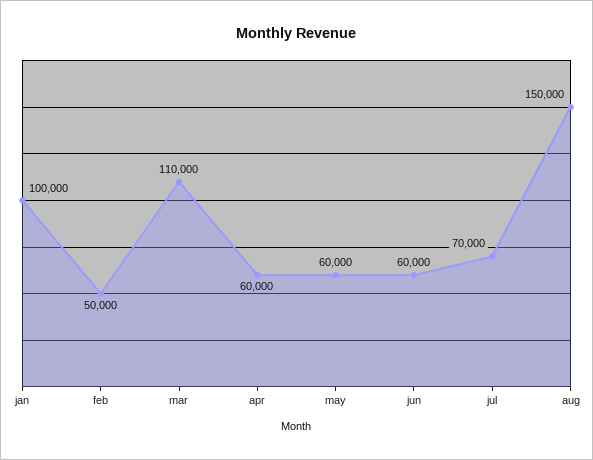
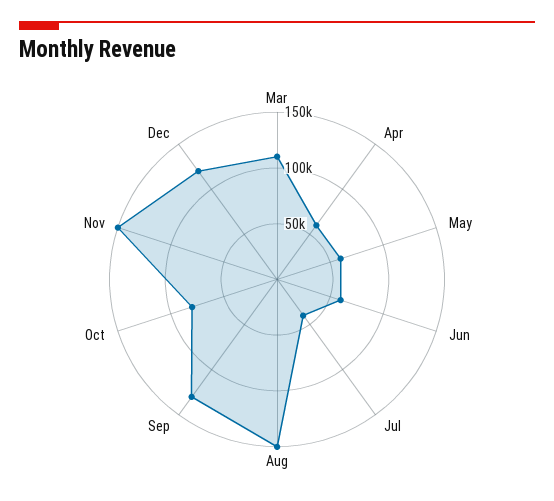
jan: 100000 -> none
feb: 50000 -> none
jul: 70000 -> 40000
Sep: none -> 130000
Oct: none -> 80000
Nov: none -> 150000
Dec: none -> 120000

